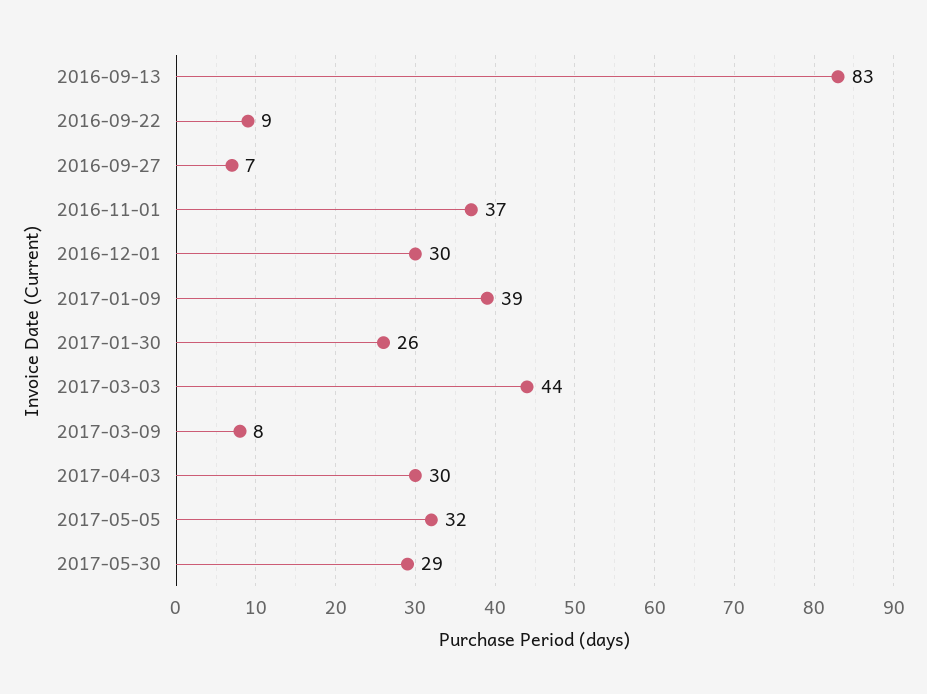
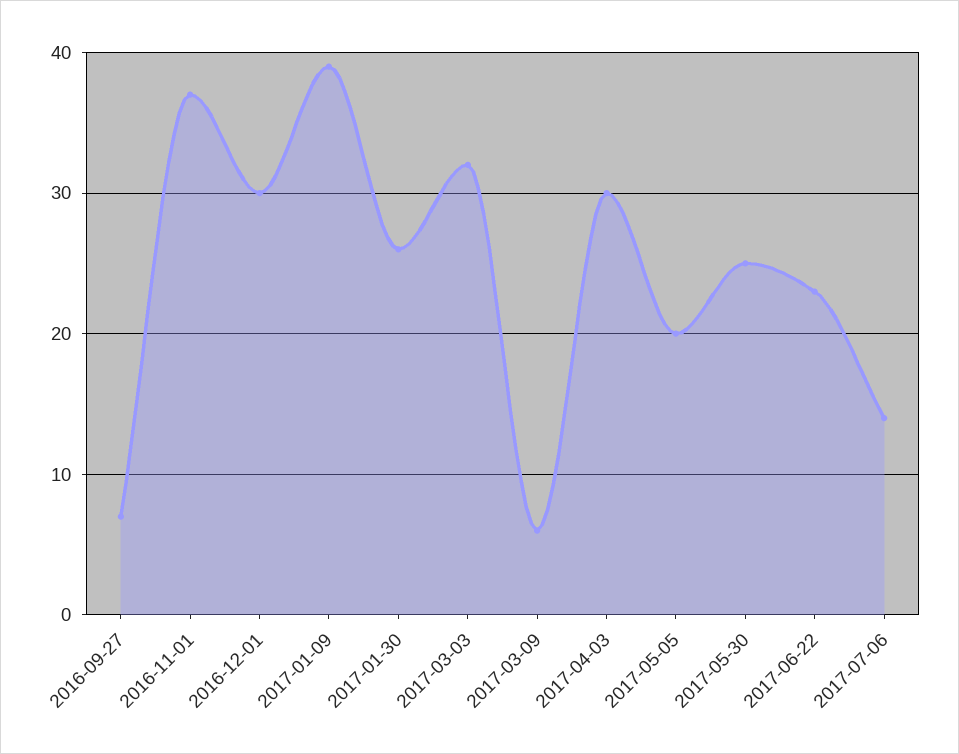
2016-09-13: 83 -> none
2016-09-22: 9 -> none
2017-03-03: 44 -> 32
2017-03-09: 8 -> 6
2017-05-05: 32 -> 20
2017-05-30: 29 -> 25
2017-06-22: none -> 23
2017-07-06: none -> 14

